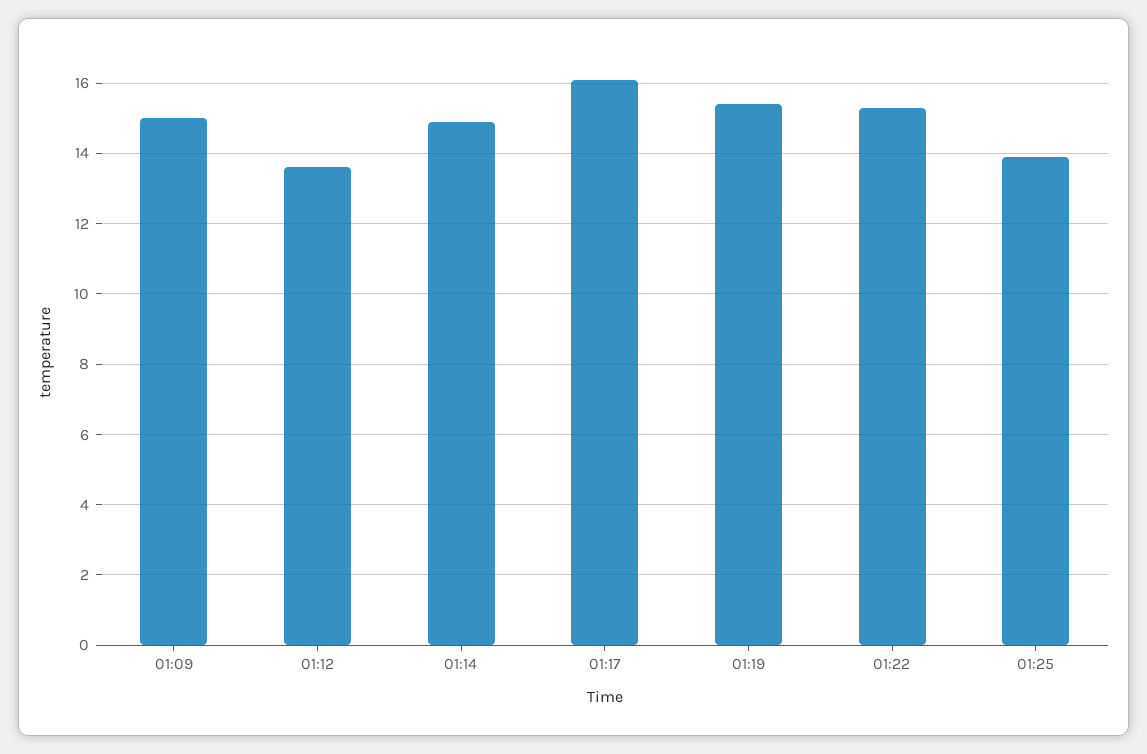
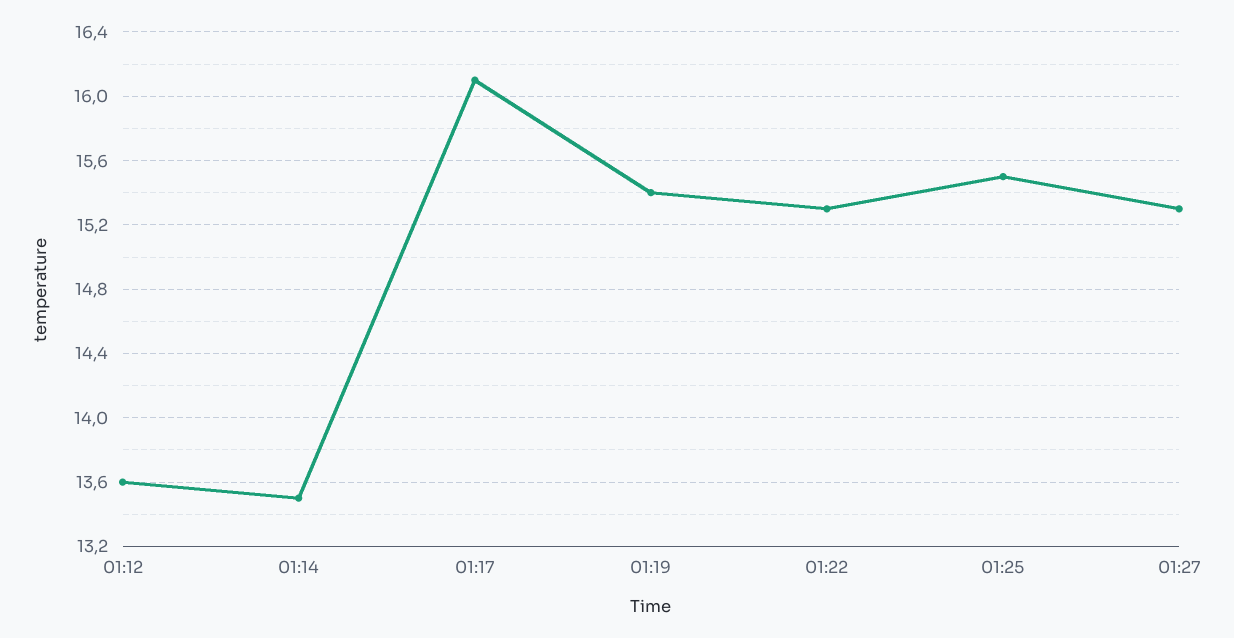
01:09: 15 -> none
01:14: 15 -> 13.5
01:25: 14 -> 15.5
01:27: none -> 15.3

